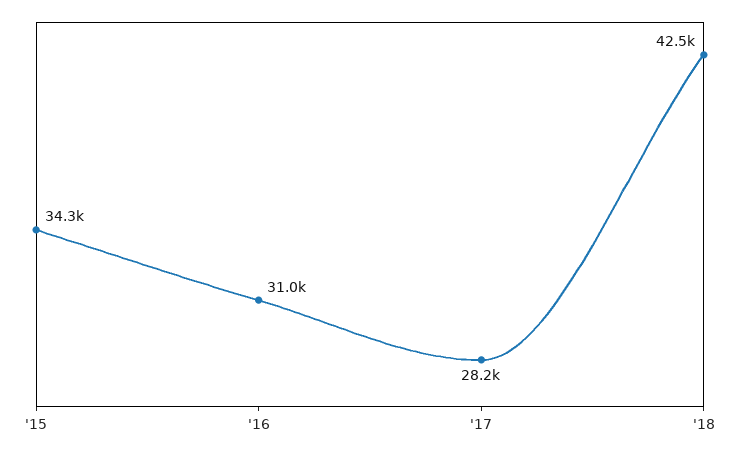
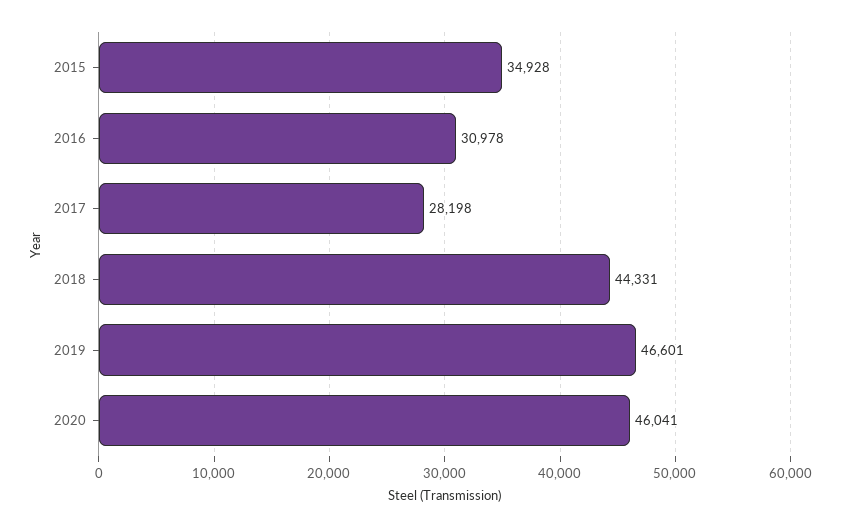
'15: 34300 -> 34928
'18: 42500 -> 44331
2019: none -> 46601
2020: none -> 46041

